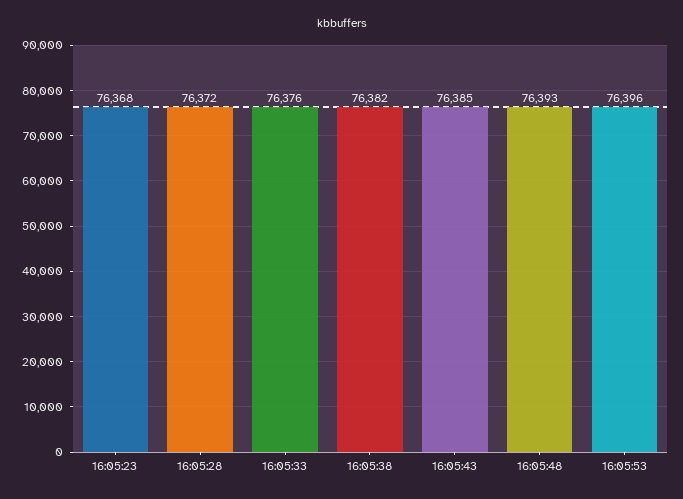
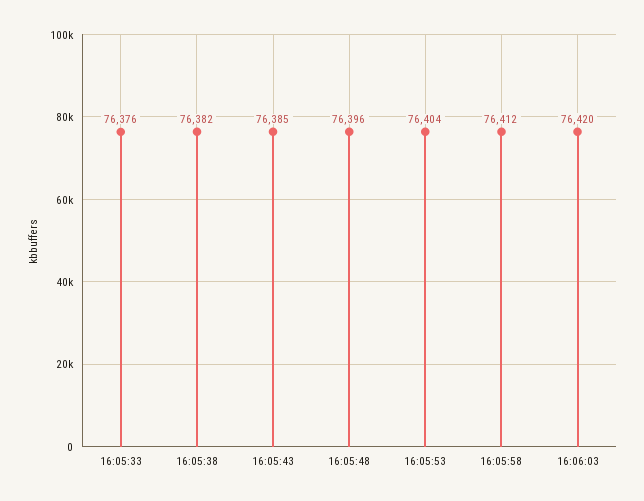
16:05:23: 76368 -> none
16:05:28: 76372 -> none
16:05:48: 76393 -> 76396
16:05:53: 76396 -> 76404
16:05:58: none -> 76412
16:06:03: none -> 76420

